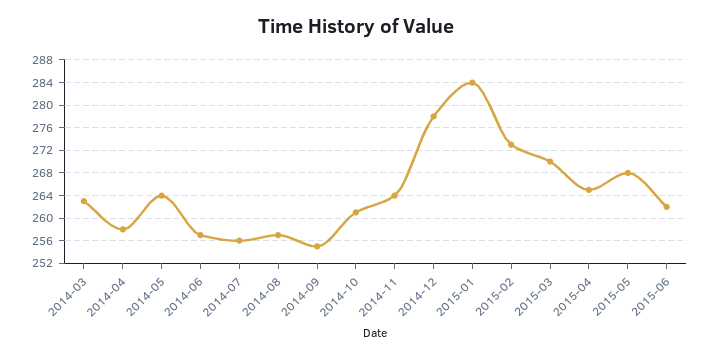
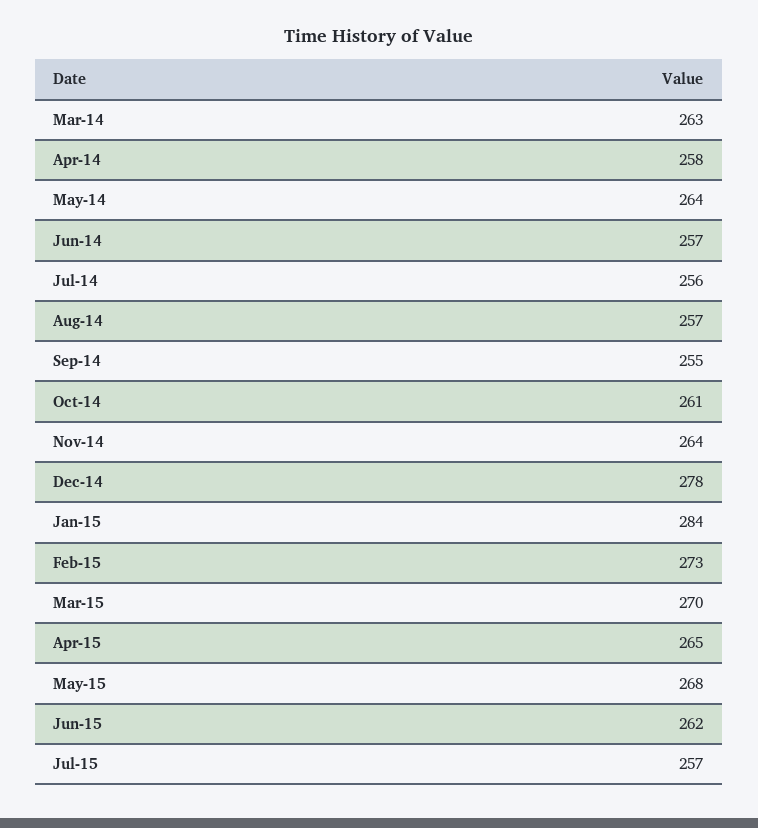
Jul-15: none -> 257

